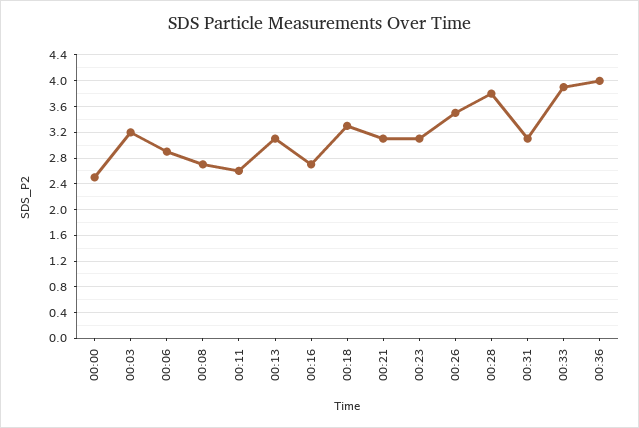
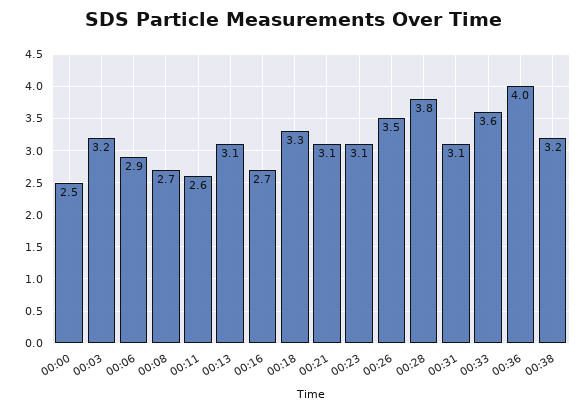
00:33: 3.9 -> 3.6
00:38: none -> 3.2

